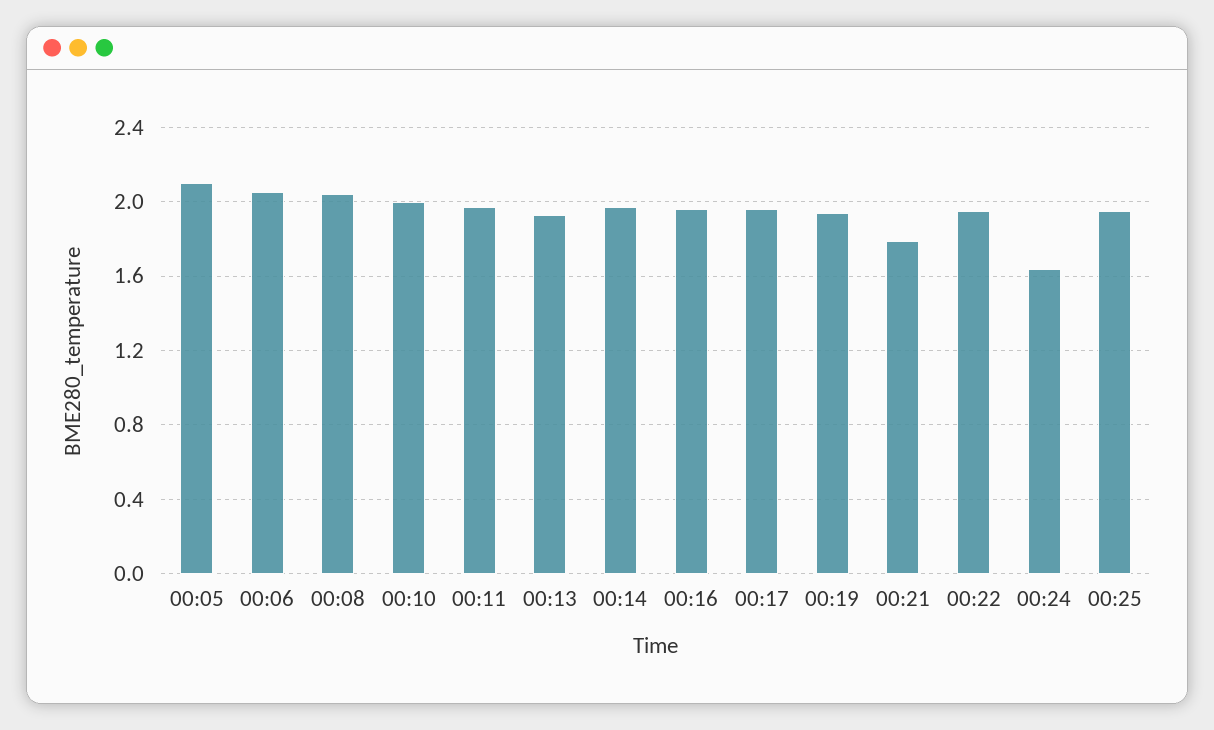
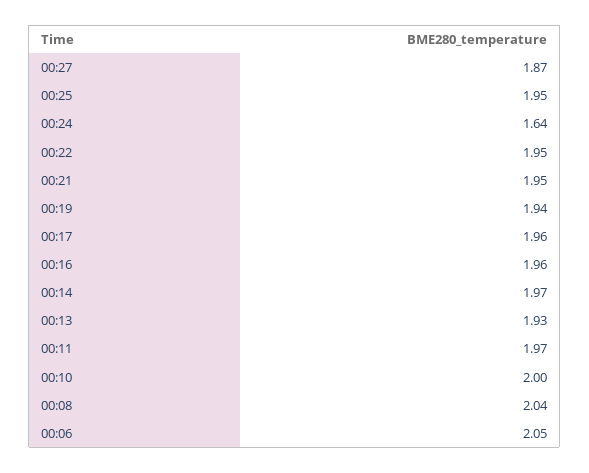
00:05: 2.1 -> none
00:21: 1.8 -> 1.95
00:27: none -> 1.87

